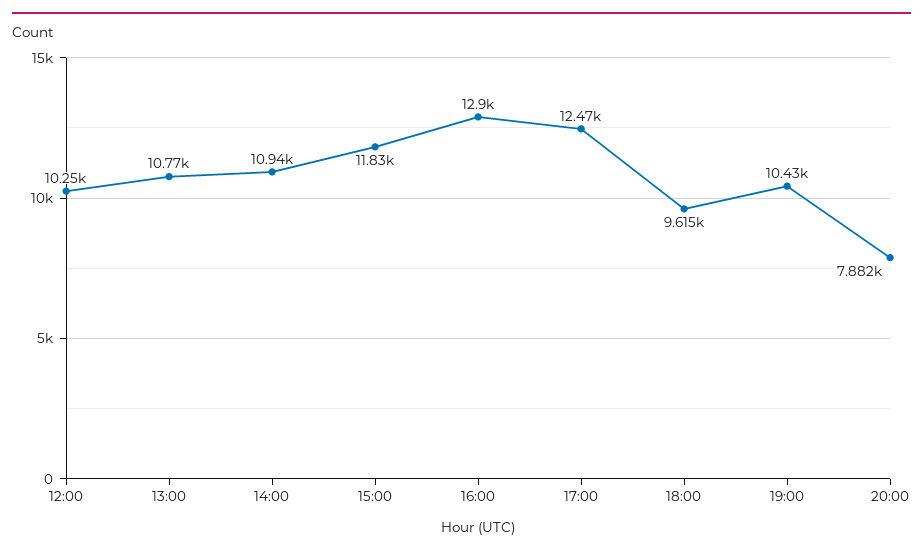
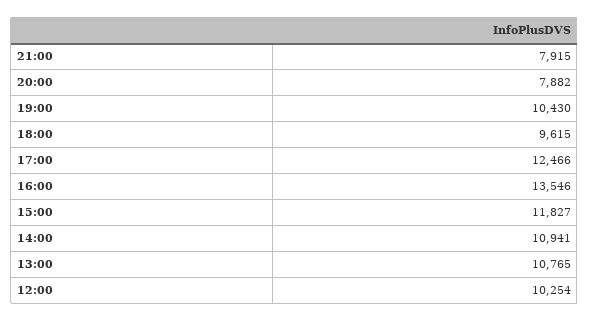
16:00: 12900 -> 13546
21:00: none -> 7915

